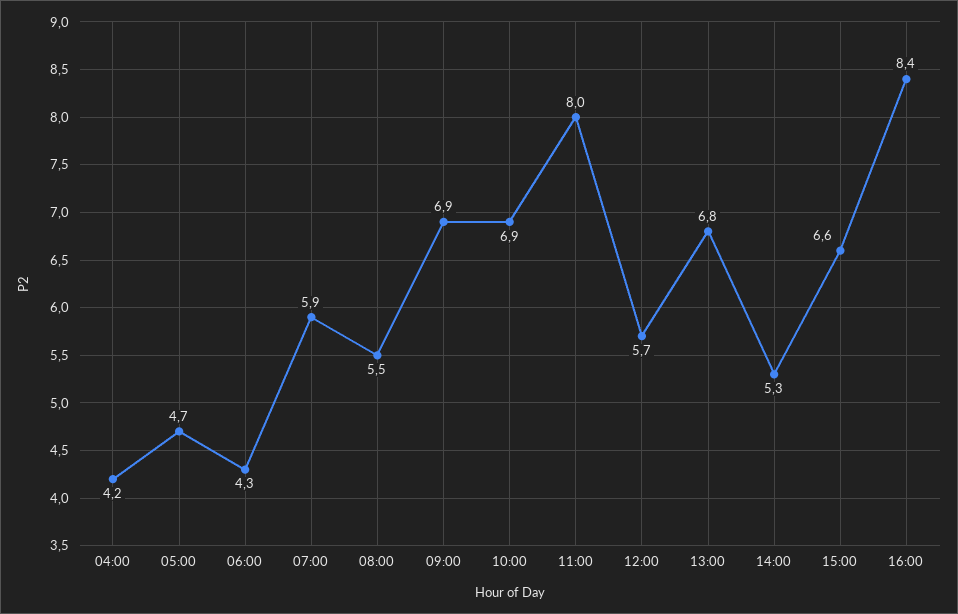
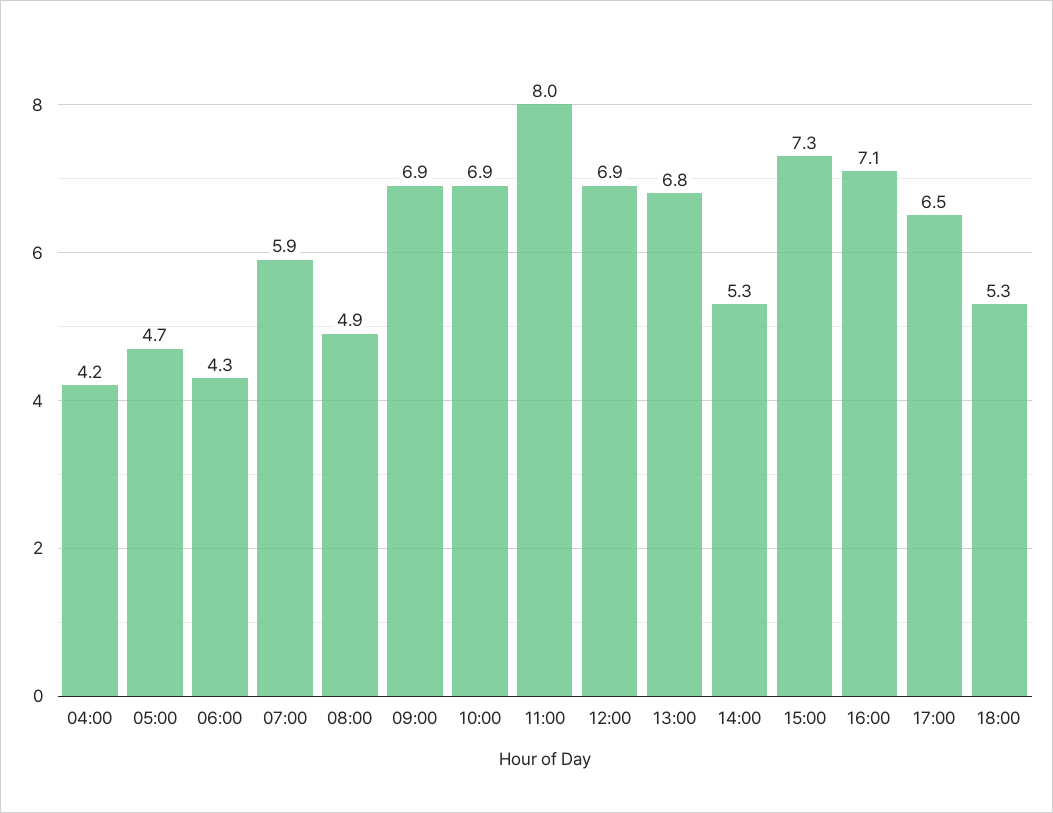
08:00: 5.5 -> 4.9
12:00: 5.7 -> 6.9
15:00: 6.6 -> 7.3
16:00: 8.4 -> 7.1
17:00: none -> 6.5
18:00: none -> 5.3

